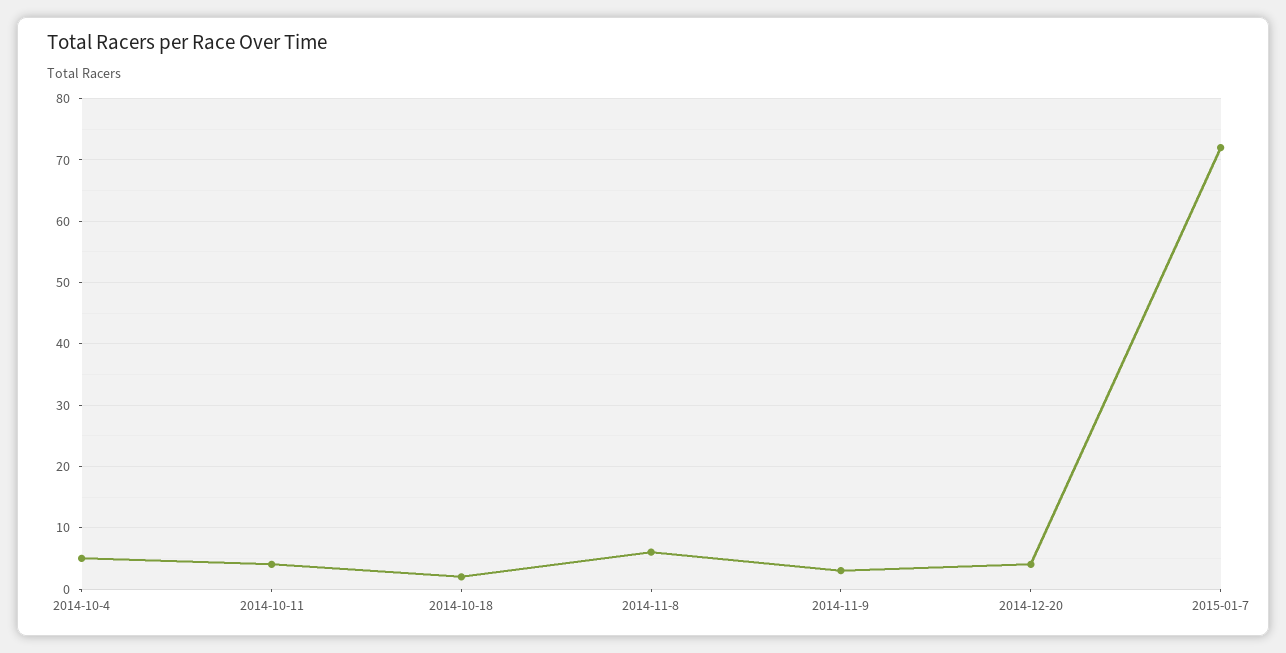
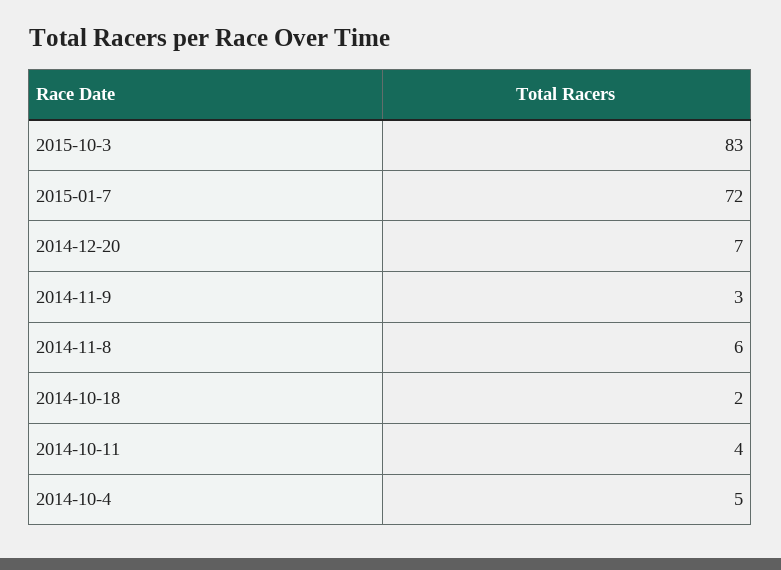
2014-12-20: 4 -> 7
2015-10-3: none -> 83

